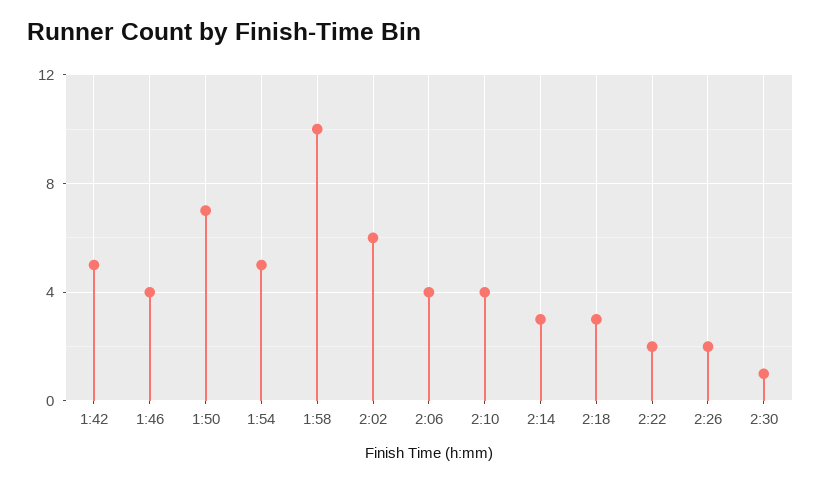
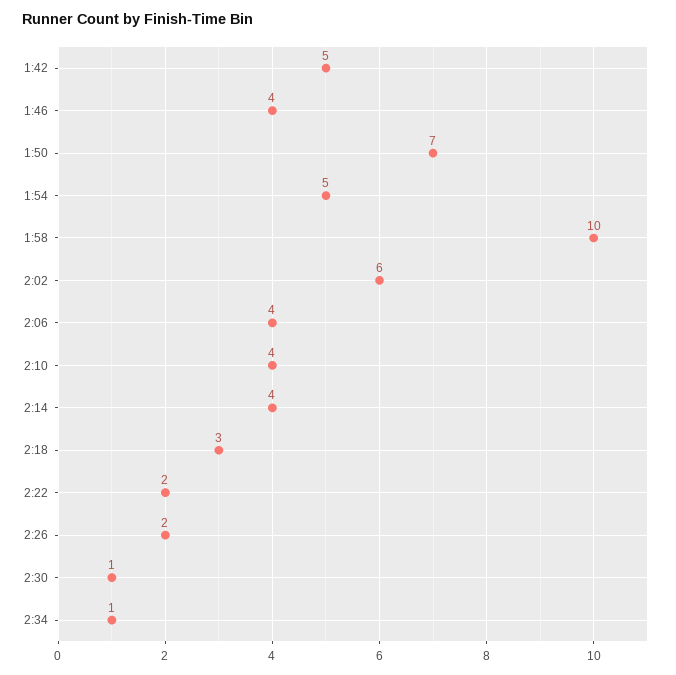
2:14: 3 -> 4
2:34: none -> 1

